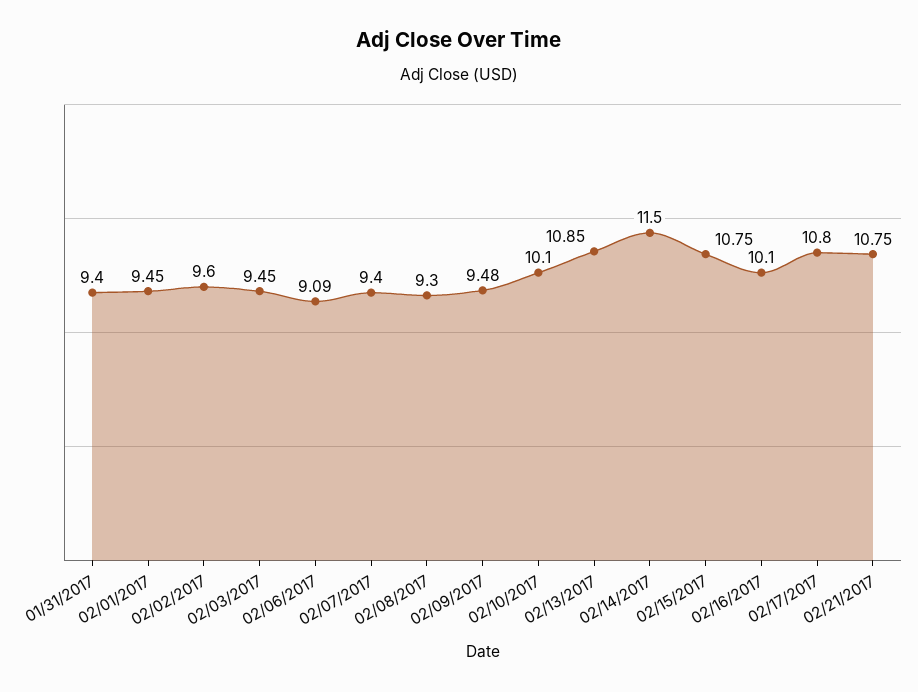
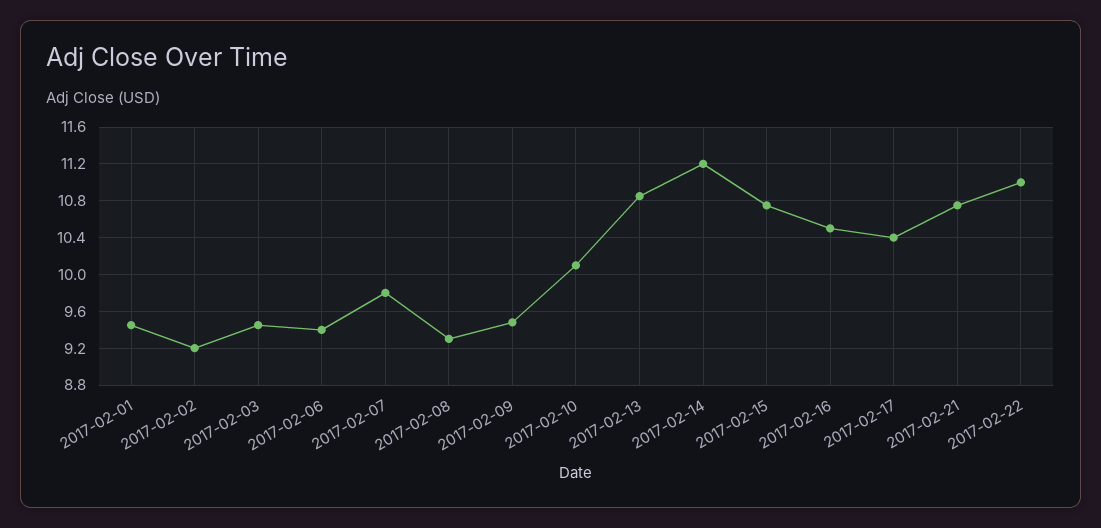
01/31/2017: 9.4 -> none
02/02/2017: 9.6 -> 9.2
02/06/2017: 9.09 -> 9.4
02/07/2017: 9.4 -> 9.8
02/14/2017: 11.5 -> 11.2
02/16/2017: 10.1 -> 10.5
02/17/2017: 10.8 -> 10.4
2017-02-22: none -> 11

